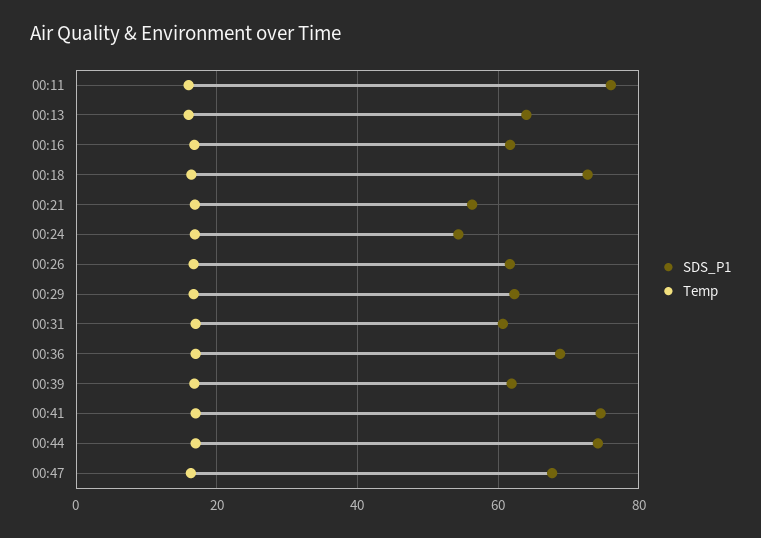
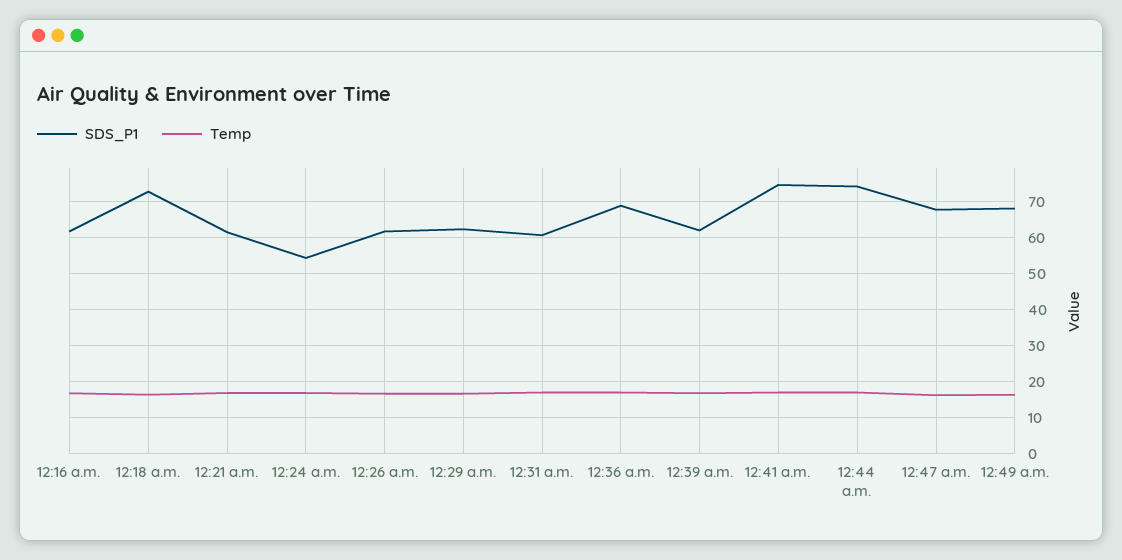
SDS_P1, 00:11: 76 -> none
Temp, 00:11: 16 -> none
SDS_P1, 00:13: 64 -> none
Temp, 00:13: 16 -> none
SDS_P1, 00:21: 56 -> 62
SDS_P1, 12:49 a.m.: none -> 68
Temp, 12:49 a.m.: none -> 16

